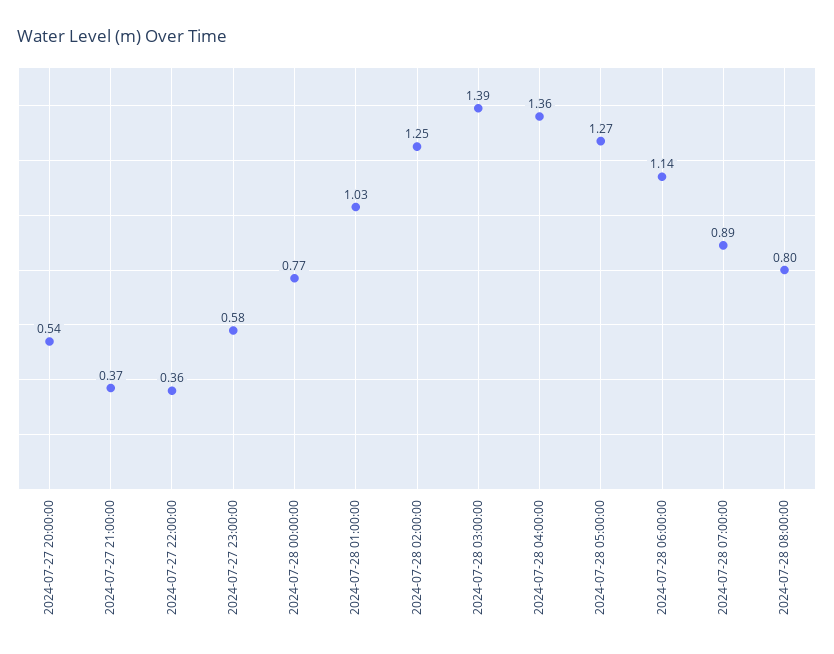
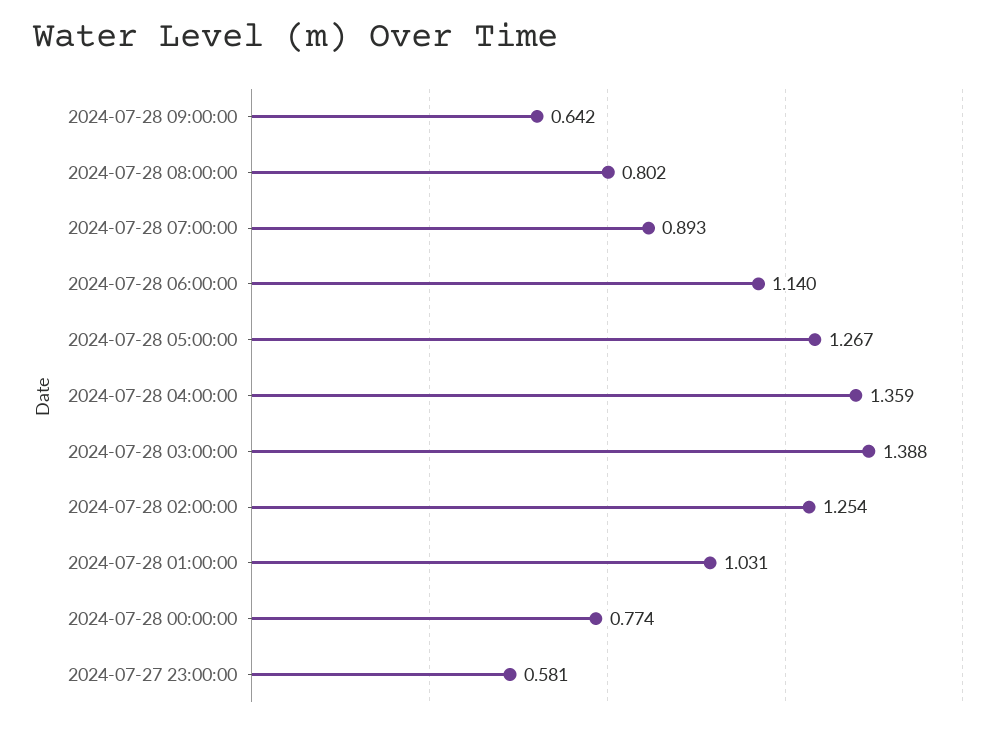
2024-07-27 20:00:00: 0.54 -> none
2024-07-27 21:00:00: 0.37 -> none
2024-07-27 22:00:00: 0.36 -> none
2024-07-28 09:00:00: none -> 0.642

